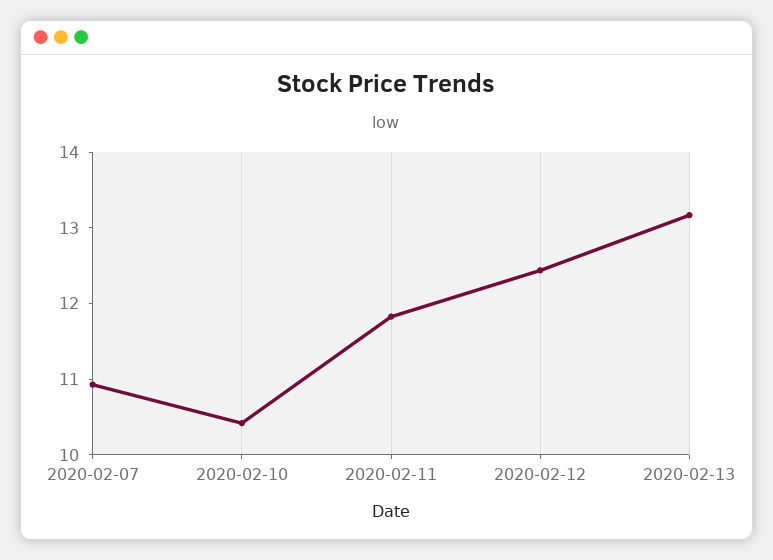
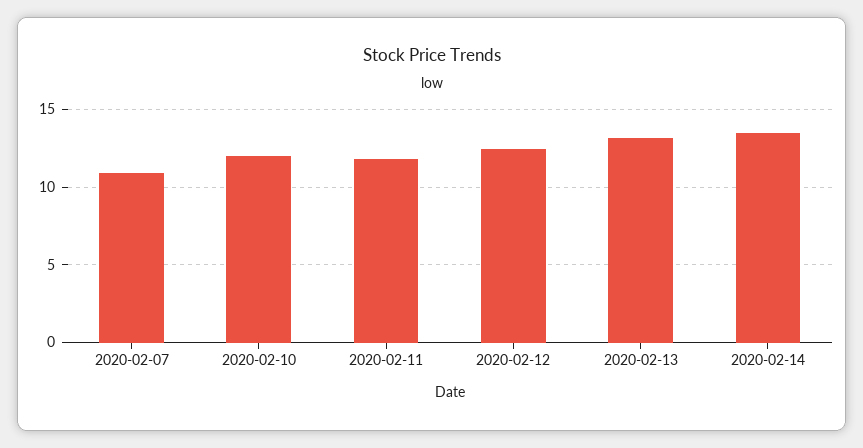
2020-02-10: 10.4 -> 12
2020-02-14: none -> 13.5

